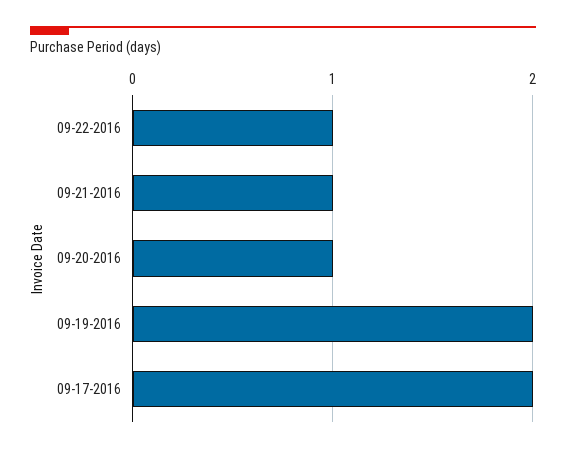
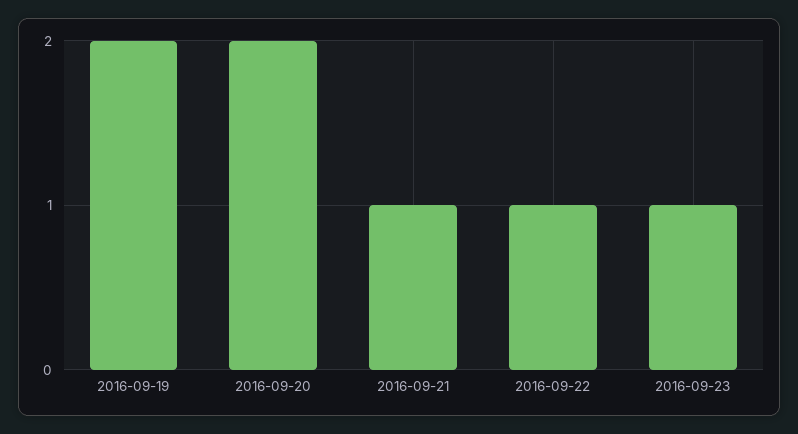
09-20-2016: 1 -> 2
09-17-2016: 2 -> none
2016-09-23: none -> 1

